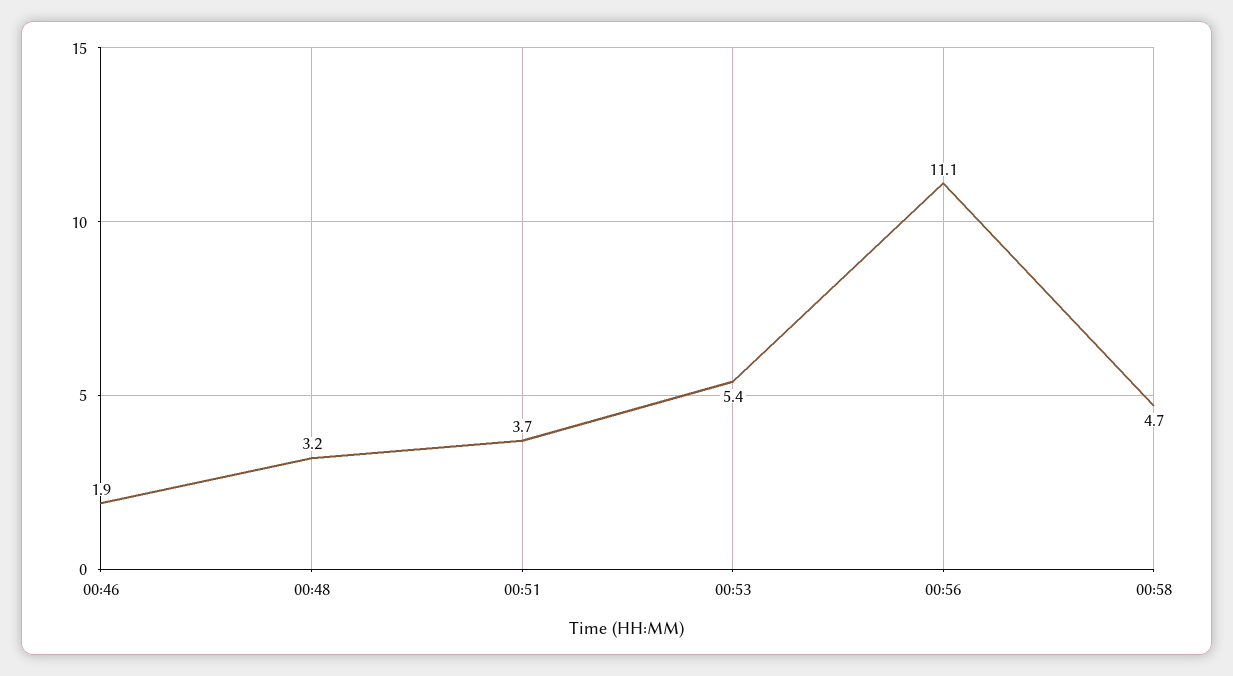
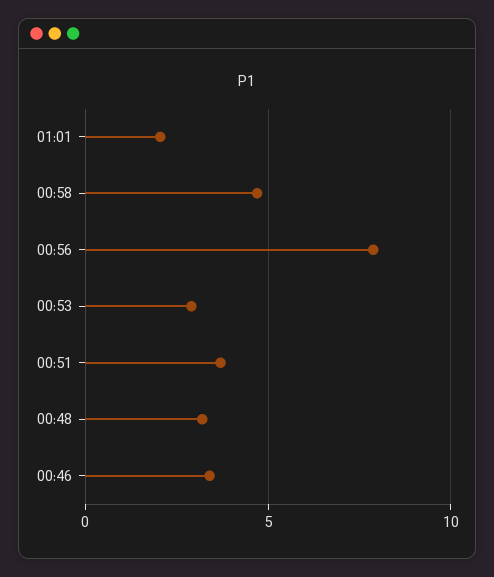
00:46: 1.9 -> 3.5
00:53: 5.4 -> 3
00:56: 11.1 -> 8
01:01: none -> 2

